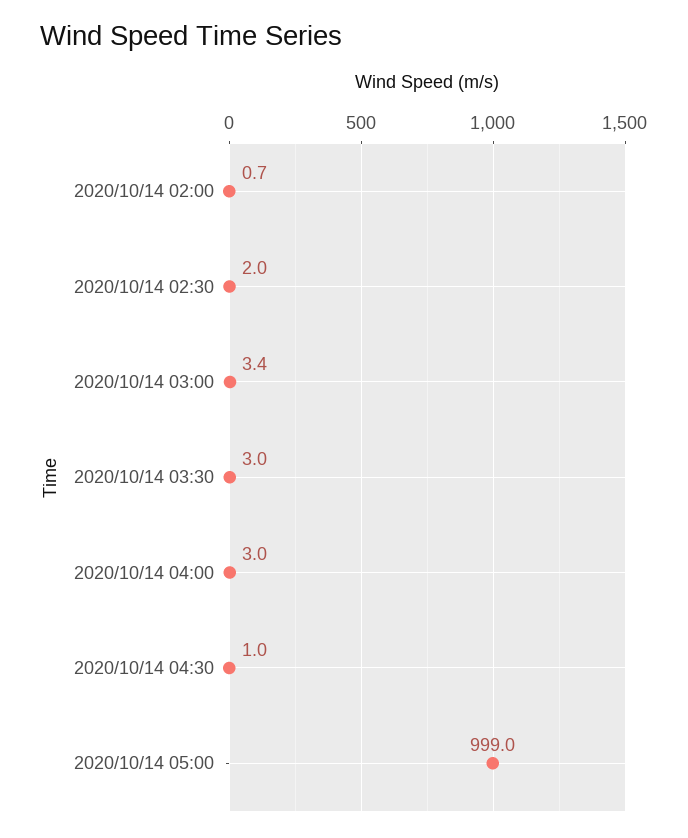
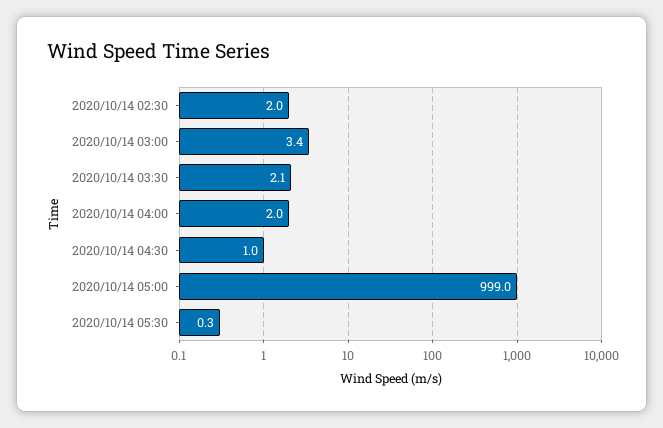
2020/10/14 02:00: 0.7 -> none
2020/10/14 03:30: 3 -> 2.1
2020/10/14 04:00: 3 -> 2
2020/10/14 05:30: none -> 0.3

